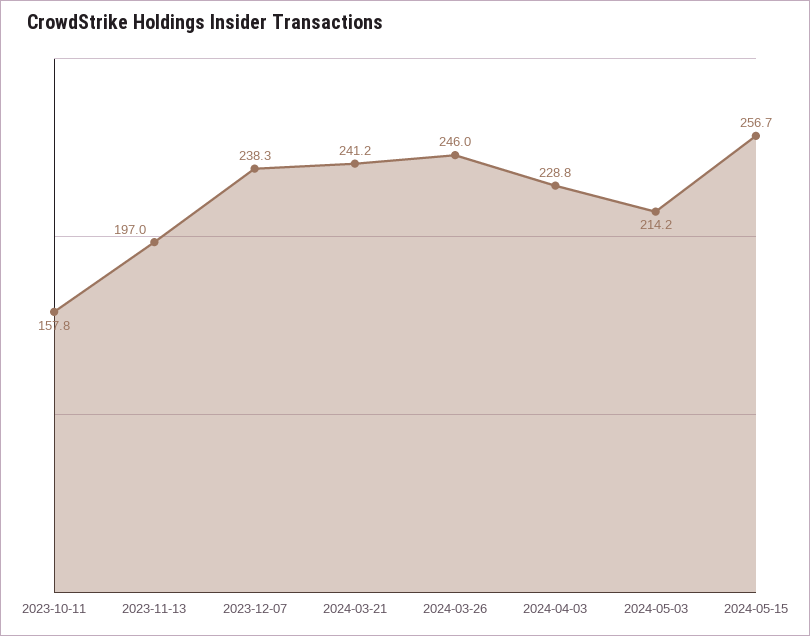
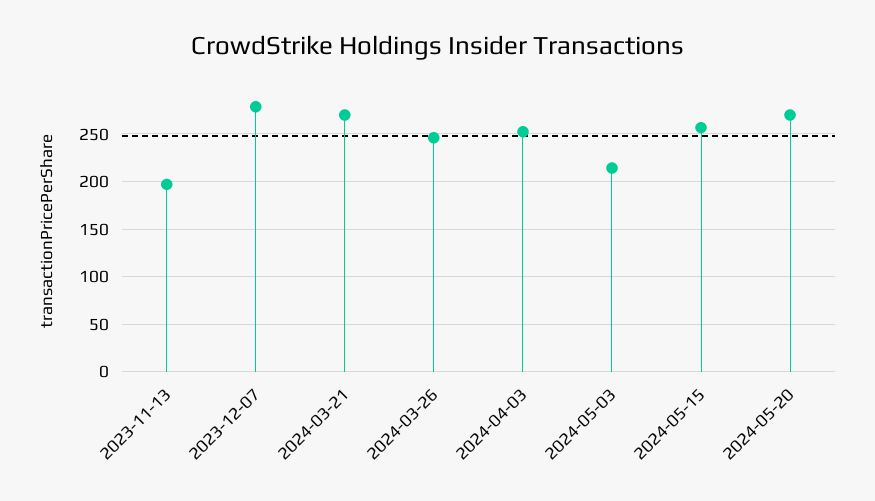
2023-10-11: 157.8 -> none
2023-12-07: 238.3 -> 280
2024-03-21: 241.2 -> 270
2024-04-03: 228.8 -> 250
2024-05-20: none -> 270

